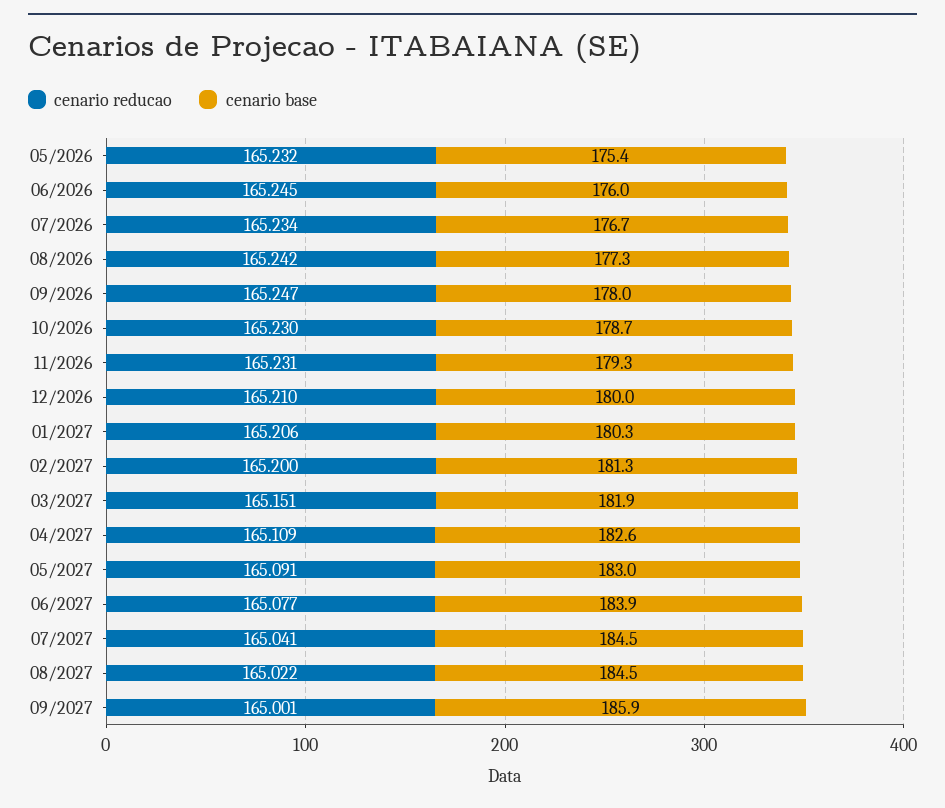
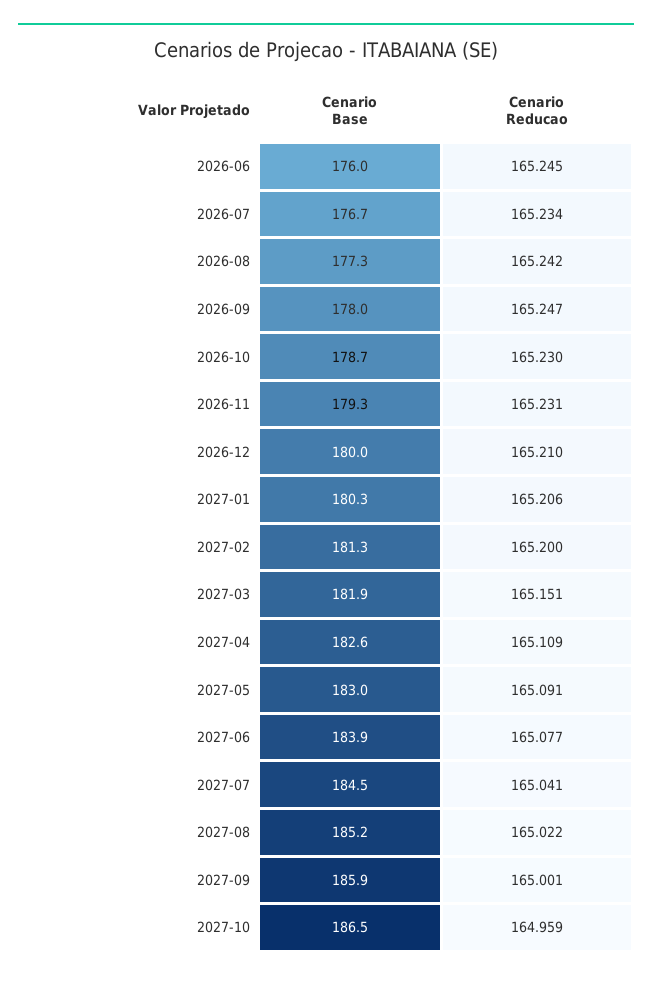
cenario reducao, 05/2026: 165.232 -> none
cenario base, 05/2026: 175.4 -> none
cenario base, 08/2027: 184.5 -> 185.2
cenario base, 2027-10: none -> 186.5
cenario reducao, 2027-10: none -> 164.959

